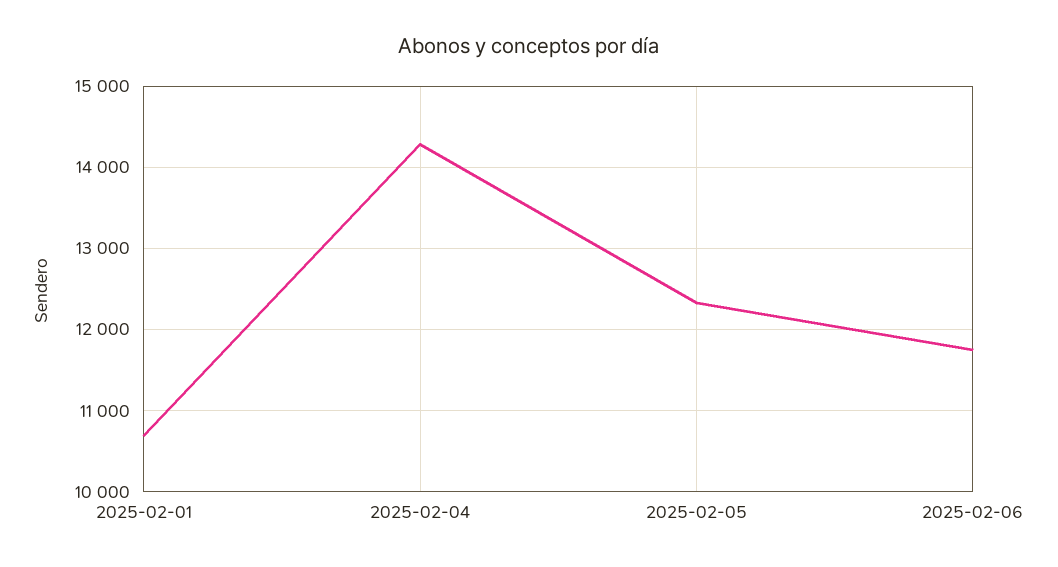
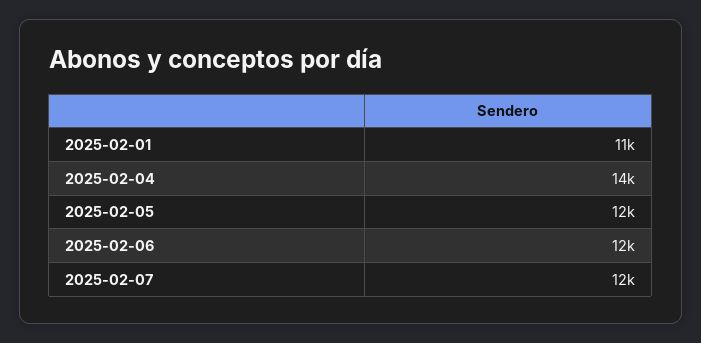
2025-02-07: none -> 12000

